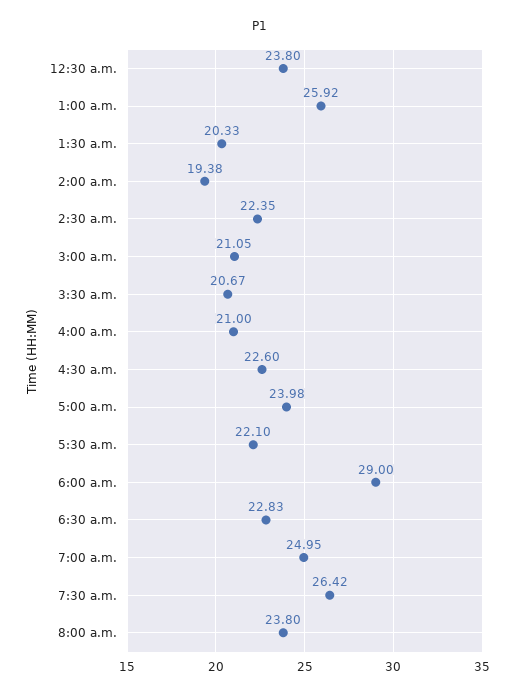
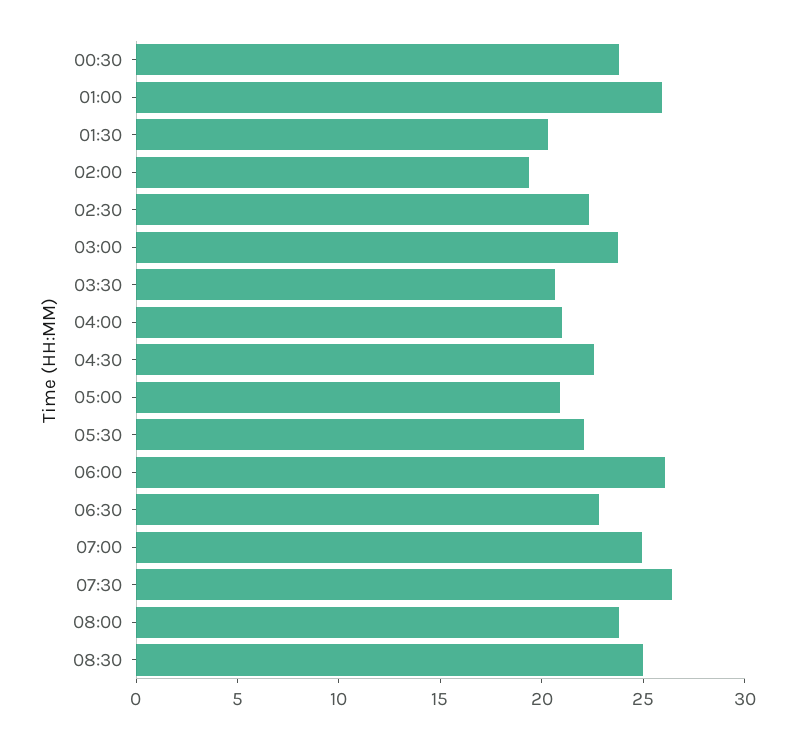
3:00 a.m.: 21.05 -> 24
5:00 a.m.: 23.98 -> 21
6:00 a.m.: 29 -> 26
08:30: none -> 25

